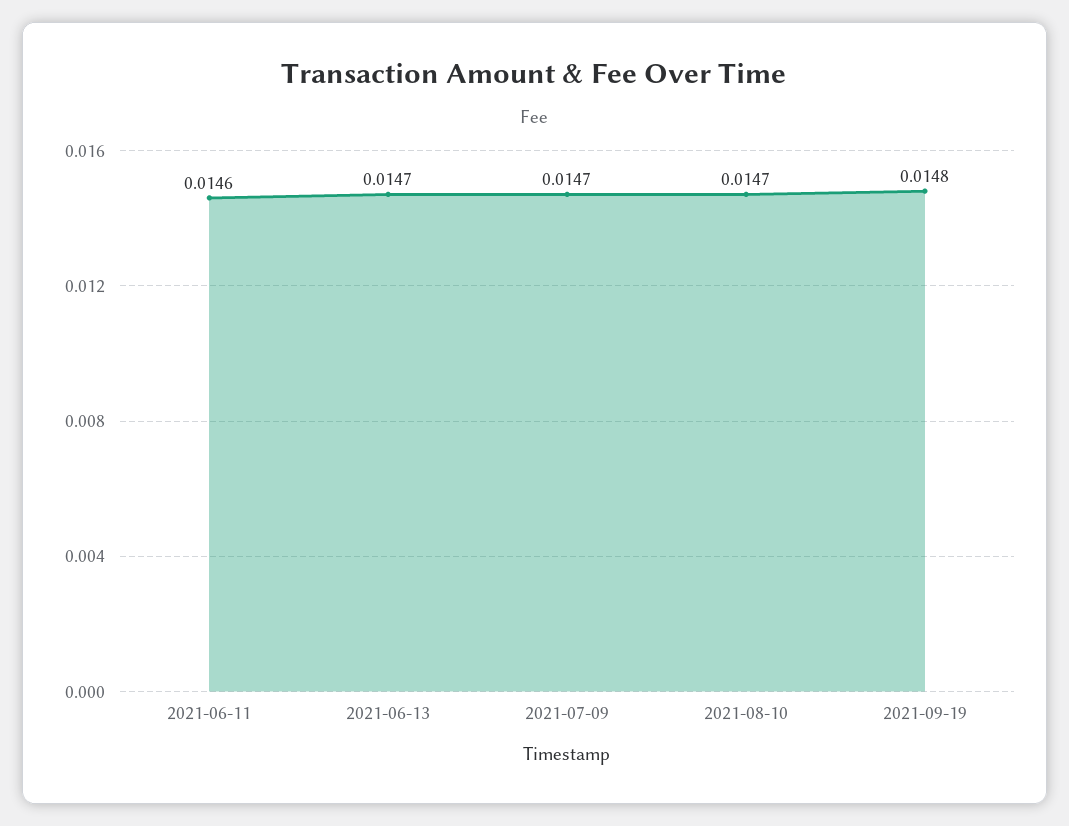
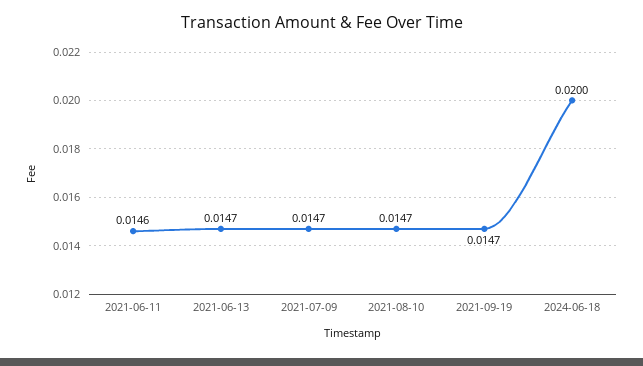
2021-09-19: 0.0148 -> 0.0147
2024-06-18: none -> 0.02

